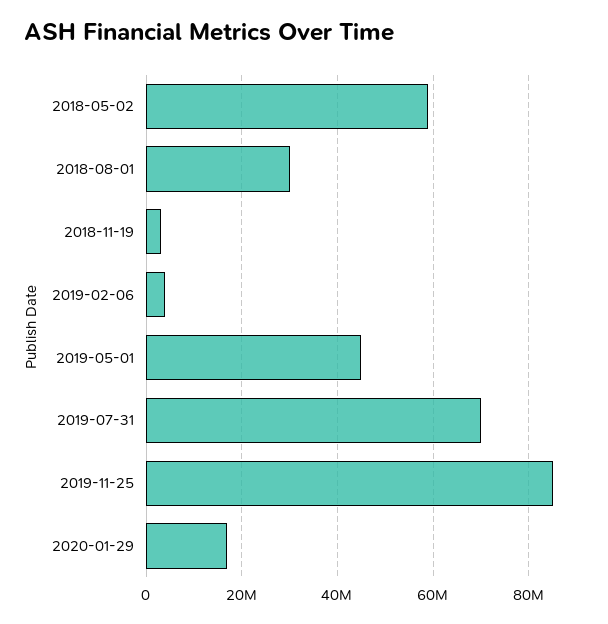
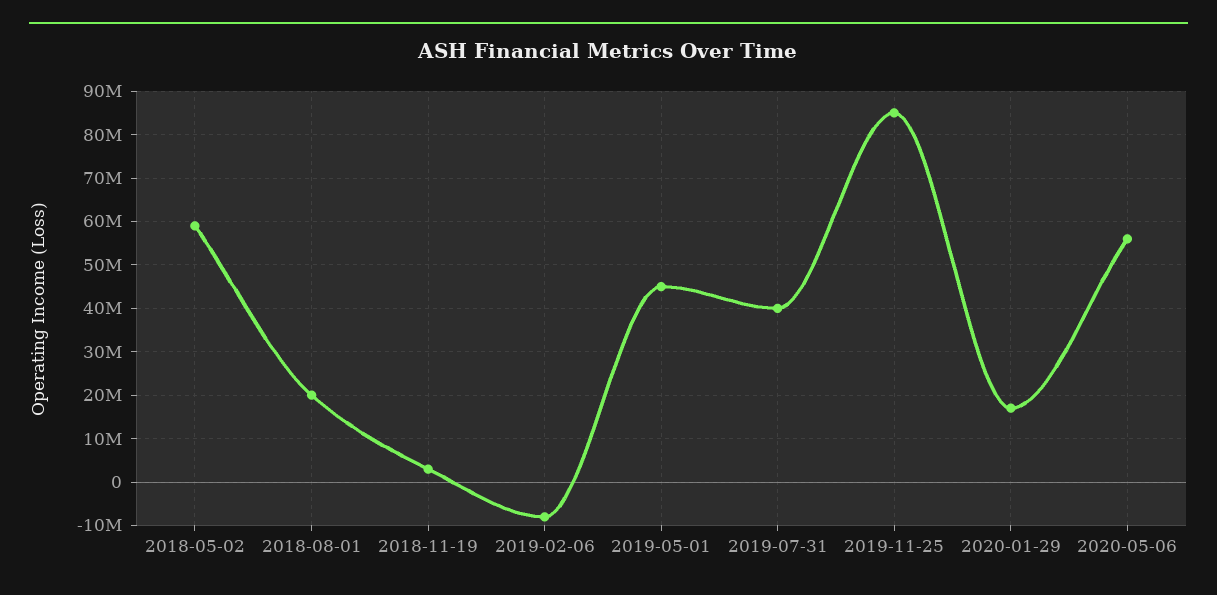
2018-08-01: 30000000 -> 20000000
2019-02-06: 4000000 -> -8000000
2019-07-31: 70000000 -> 40000000
2020-05-06: none -> 56000000

